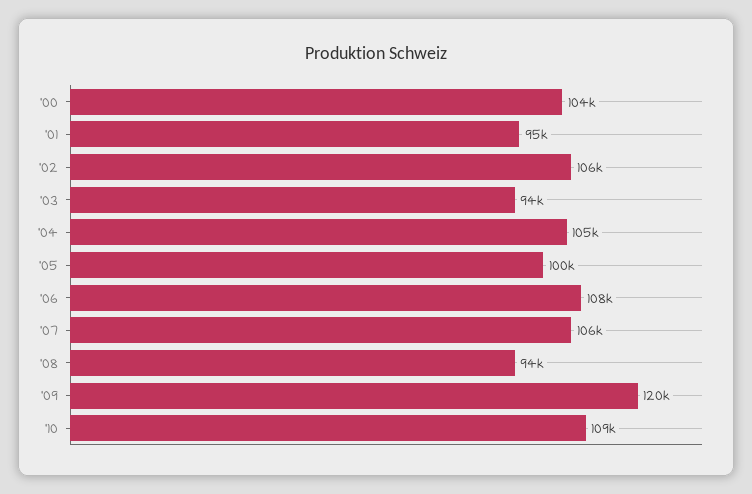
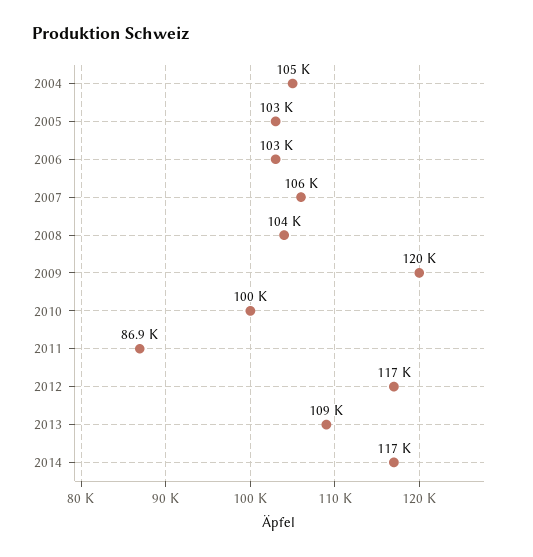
'00: 104000 -> none
'01: 95000 -> none
'02: 106000 -> none
'03: 94000 -> none
'05: 100000 -> 103000
'06: 108000 -> 103000
'08: 94000 -> 104000
'10: 109000 -> 100000
2011: none -> 86900
2012: none -> 117000
2013: none -> 109000
2014: none -> 117000

